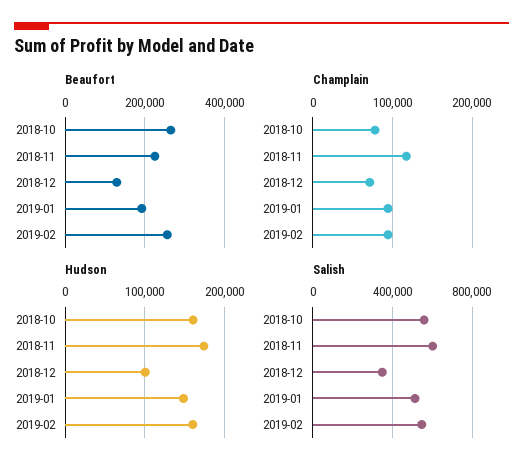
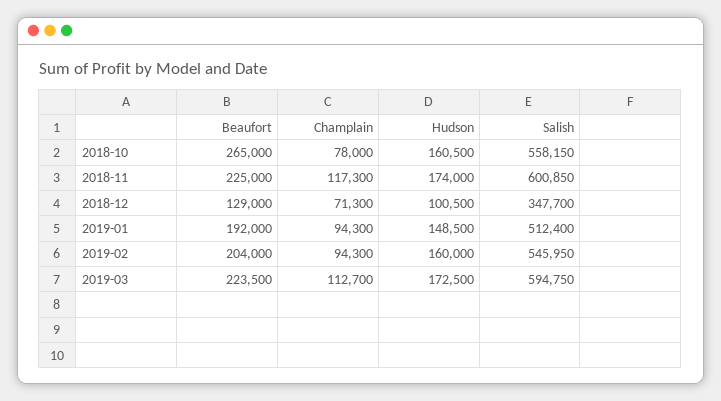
Beaufort, 2019-02: 260000 -> 204000
Beaufort, 2019-03: none -> 223500
Champlain, 2019-03: none -> 112700
Hudson, 2019-03: none -> 172500
Salish, 2019-03: none -> 594750

